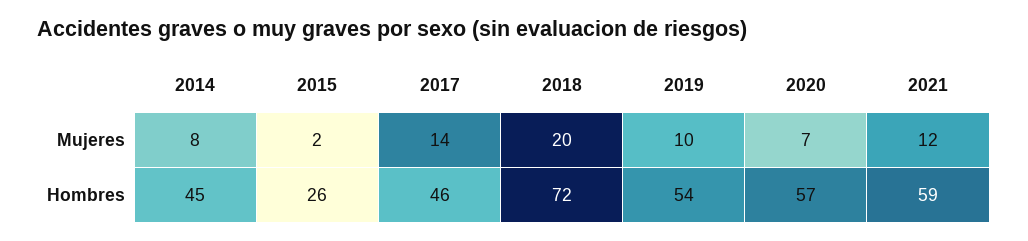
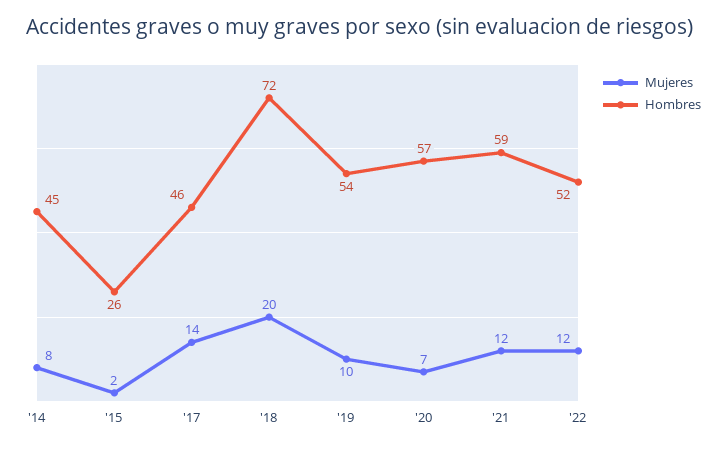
Mujeres, '22: none -> 12
Hombres, '22: none -> 52

